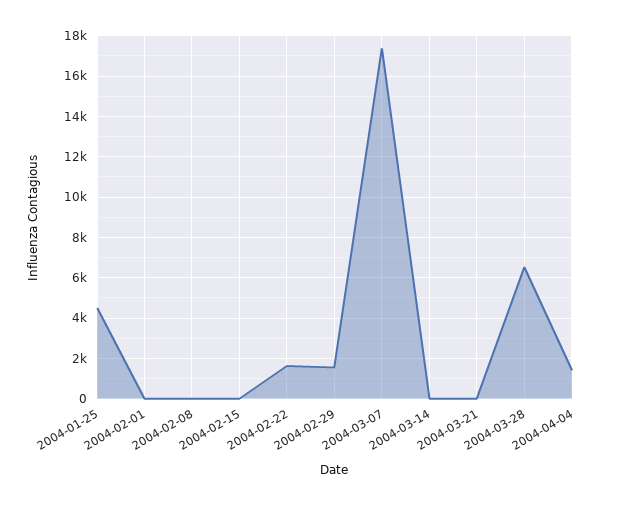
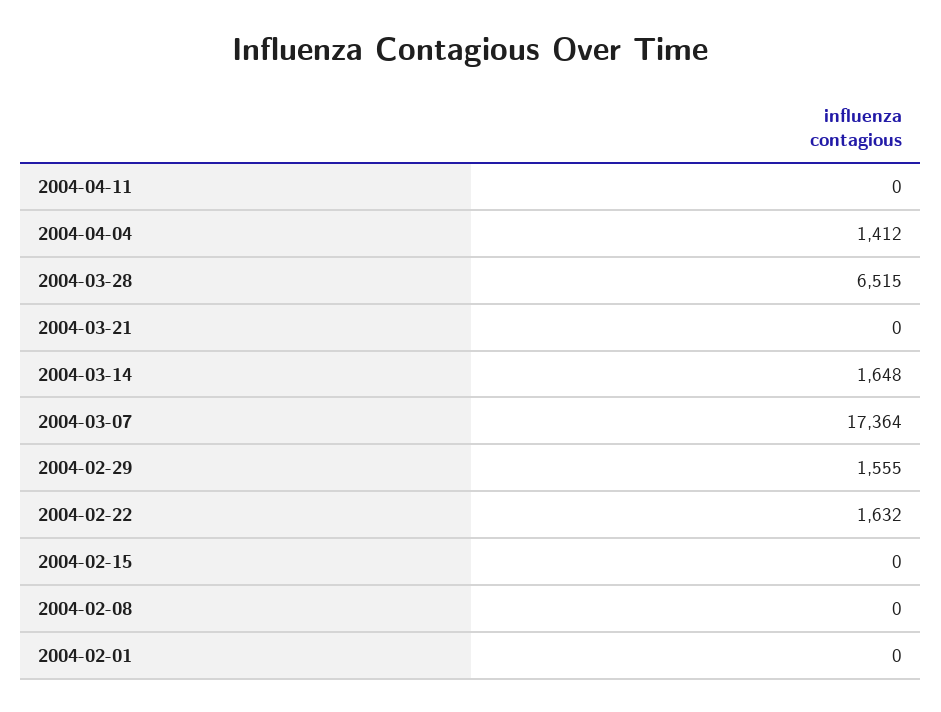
2004-01-25: 4500 -> none
2004-03-14: 0 -> 1648
2004-04-11: none -> 0

